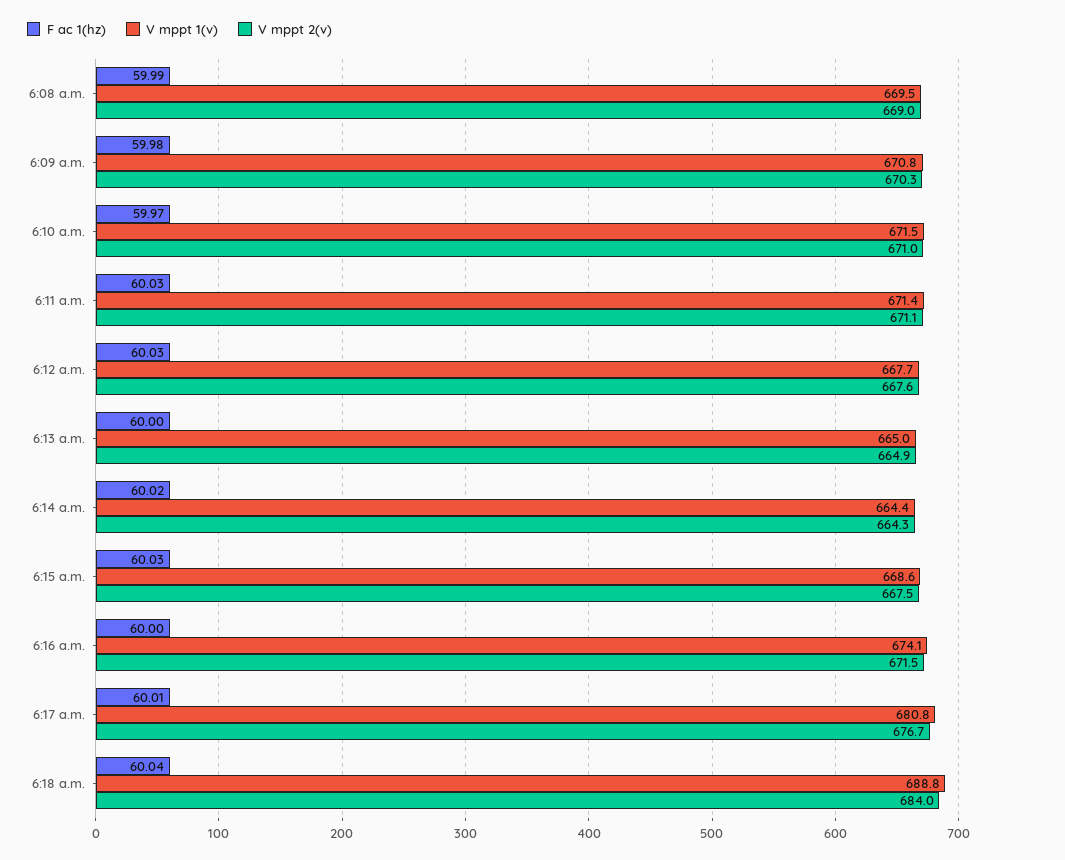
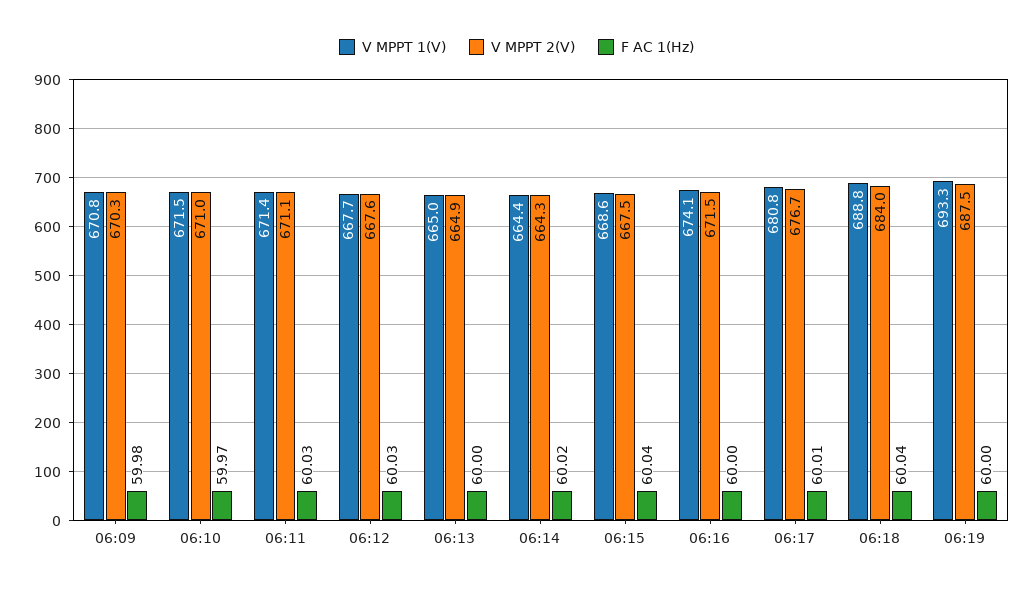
F ac 1(hz), 6:08 a.m.: 59.99 -> none
V mppt 1(v), 6:08 a.m.: 669.5 -> none
V mppt 2(v), 6:08 a.m.: 669 -> none
F ac 1(hz), 6:15 a.m.: 60.03 -> 60.04
V mppt 1(v), 06:19: none -> 693.3
V mppt 2(v), 06:19: none -> 687.5
F ac 1(hz), 06:19: none -> 60

